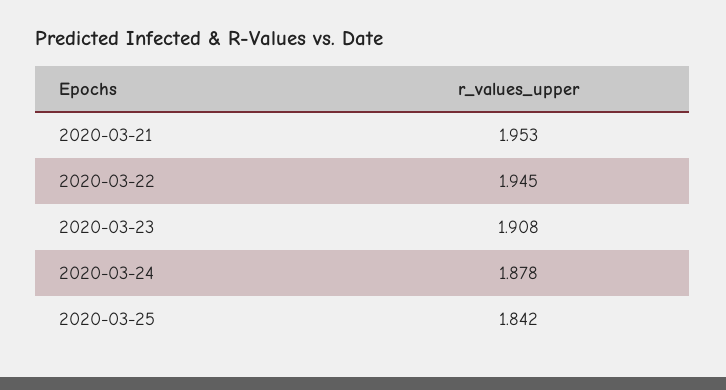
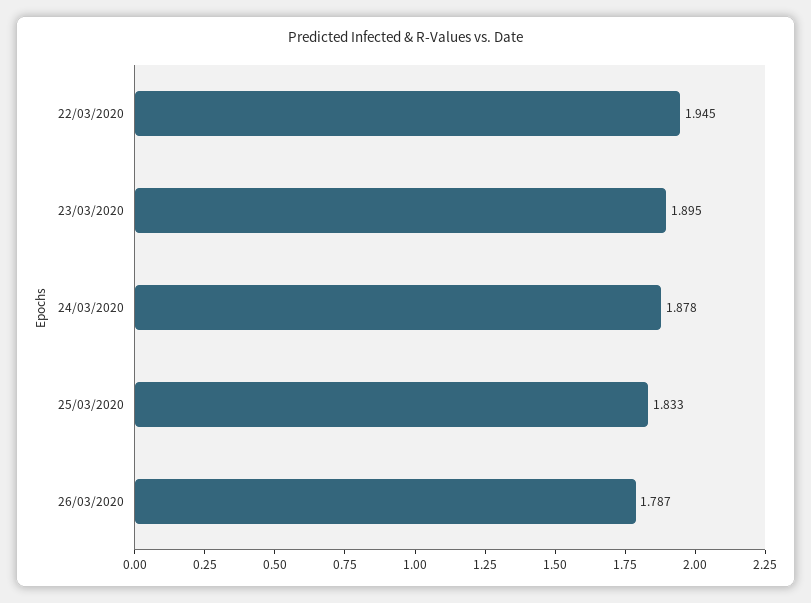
2020-03-21: 1.953 -> none
2020-03-23: 1.908 -> 1.895
2020-03-25: 1.842 -> 1.833
26/03/2020: none -> 1.787

